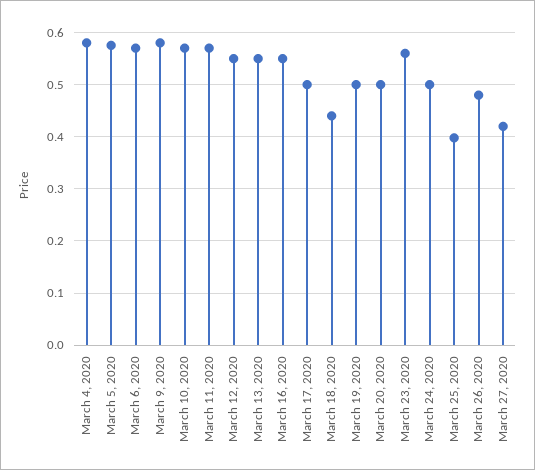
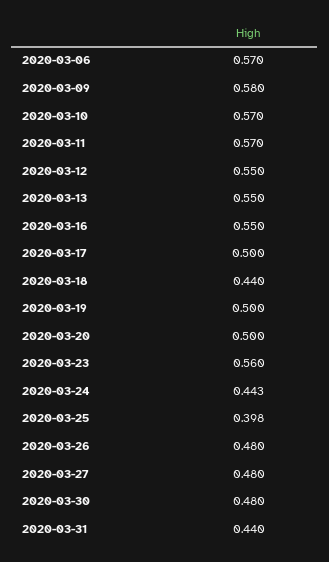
March 4, 2020: 0.58 -> none
March 5, 2020: 0.58 -> none
March 24, 2020: 0.5 -> 0.443
March 27, 2020: 0.42 -> 0.48
2020-03-30: none -> 0.48
2020-03-31: none -> 0.44

